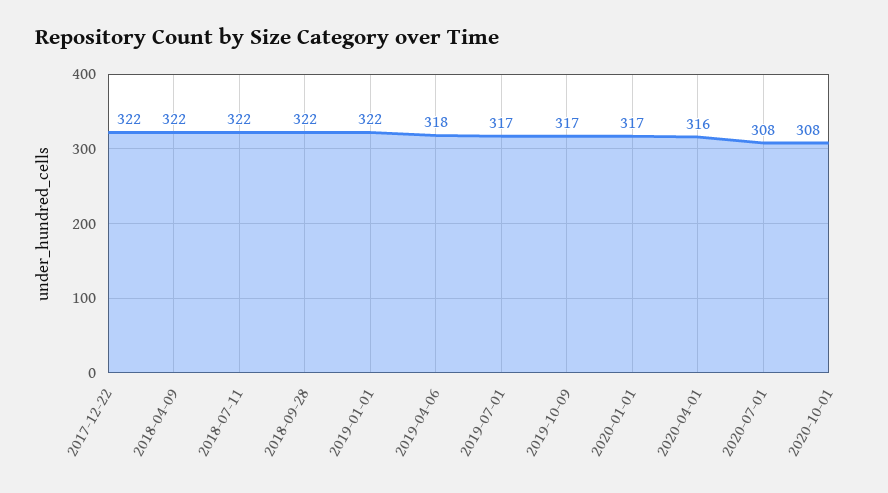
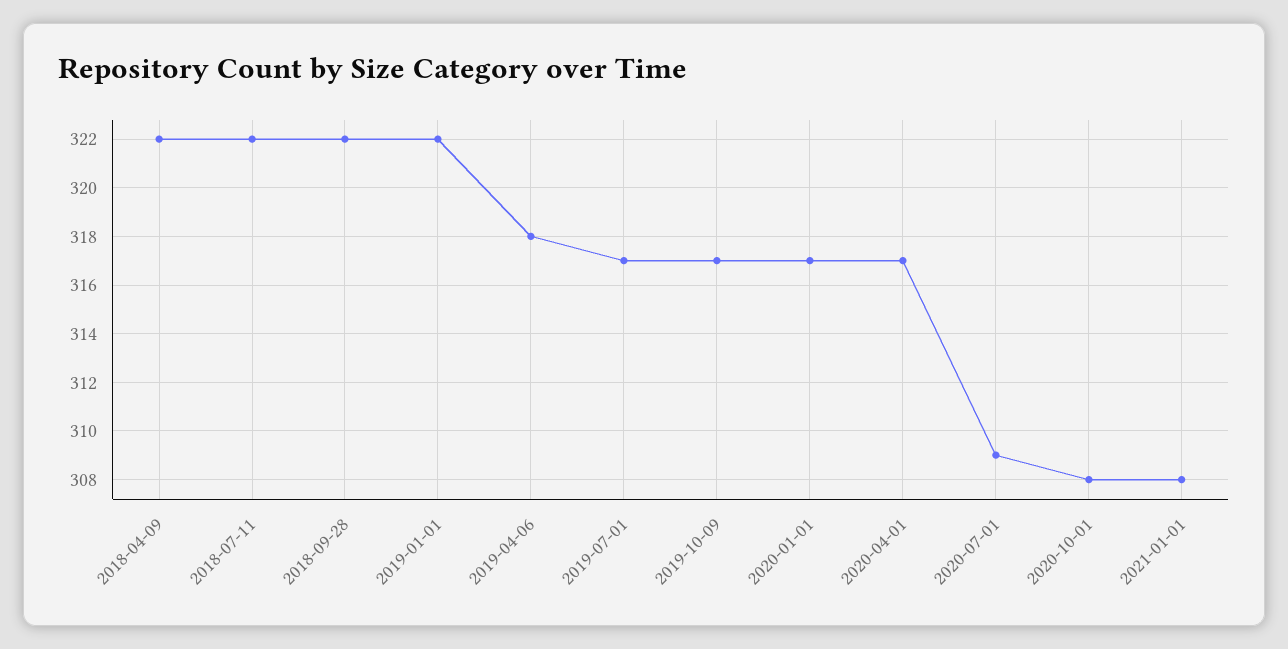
2017-12-22: 322 -> none
2020-04-01: 316 -> 317
2020-07-01: 308 -> 309
2021-01-01: none -> 308

